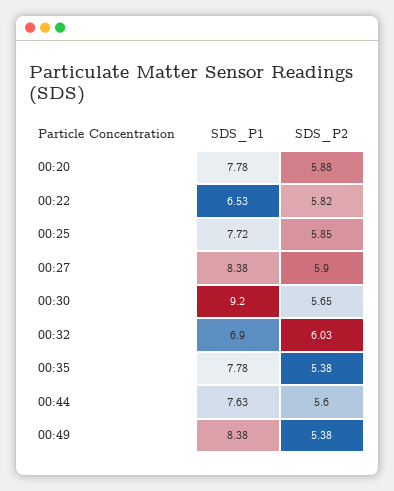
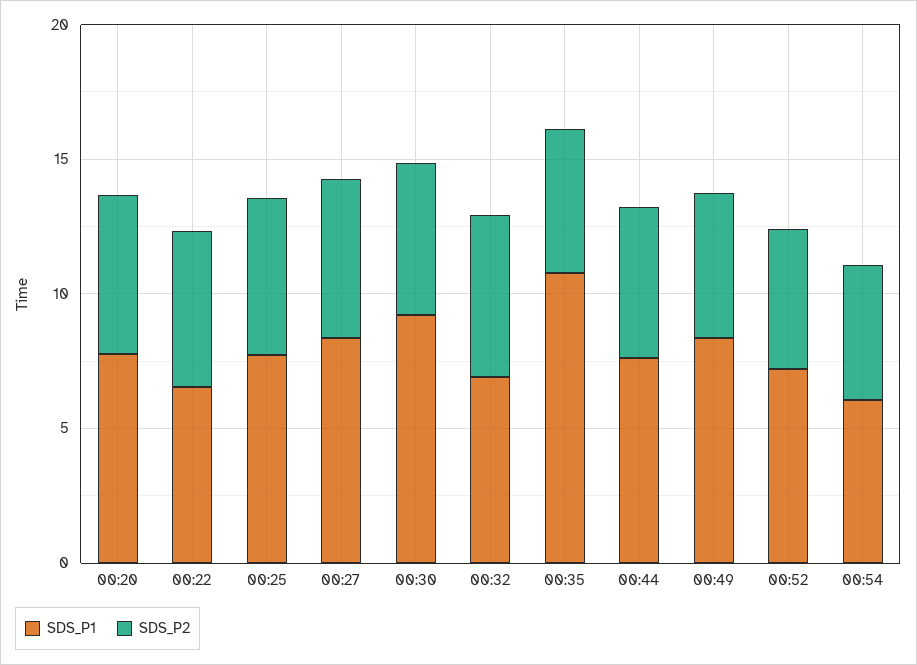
SDS_P1, 00:35: 7.78 -> 11
SDS_P1, 00:52: none -> 7
SDS_P2, 00:52: none -> 5
SDS_P1, 00:54: none -> 6
SDS_P2, 00:54: none -> 5

